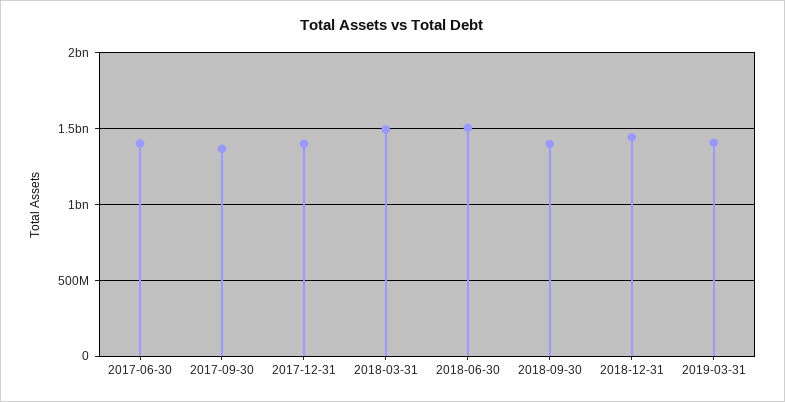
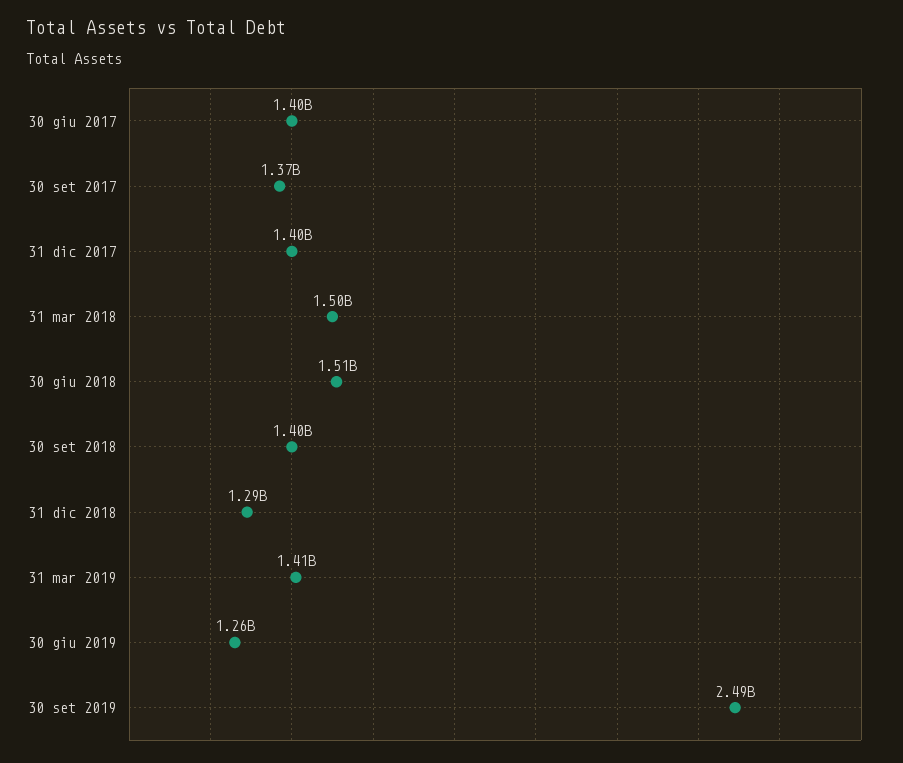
2018-12-31: 1450000000 -> 1290000000
30 giu 2019: none -> 1260000000
30 set 2019: none -> 2490000000

